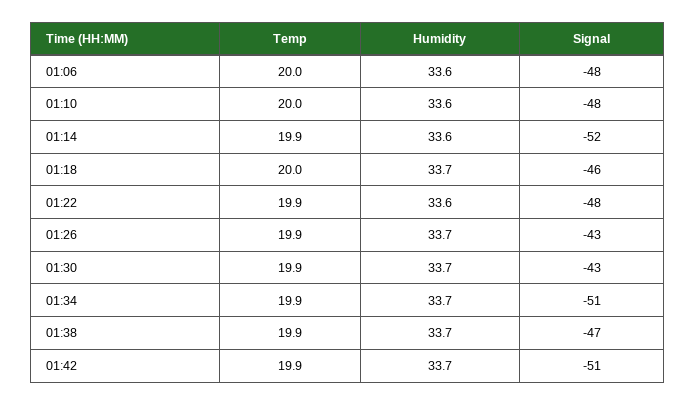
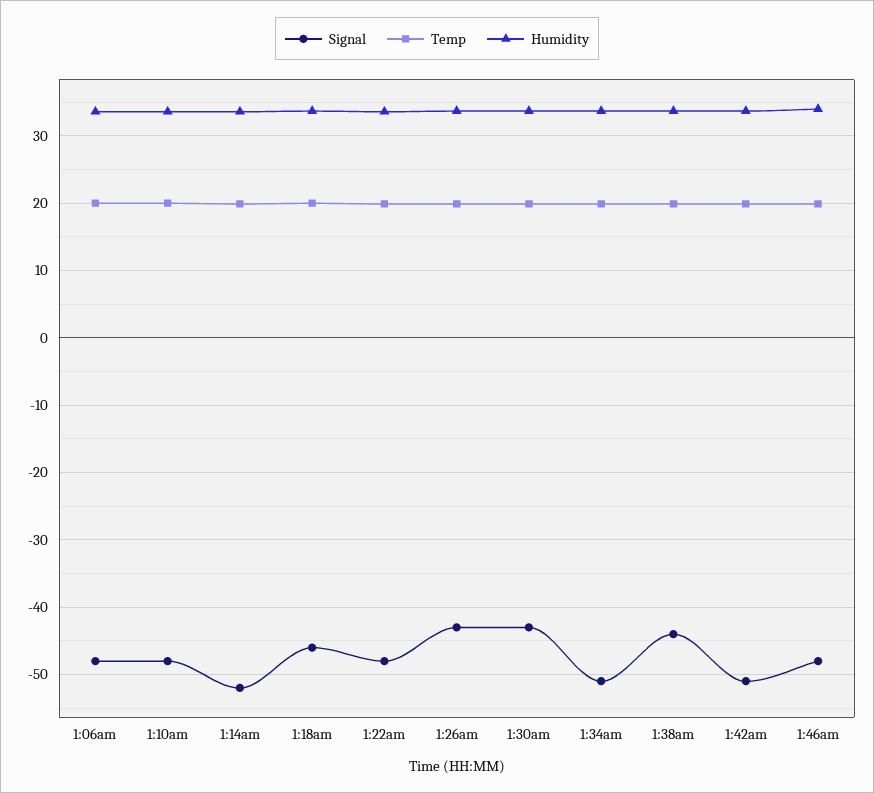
Signal, 01:38: -47 -> -44
Signal, 1:46am: none -> -48
Temp, 1:46am: none -> 20
Humidity, 1:46am: none -> 34

